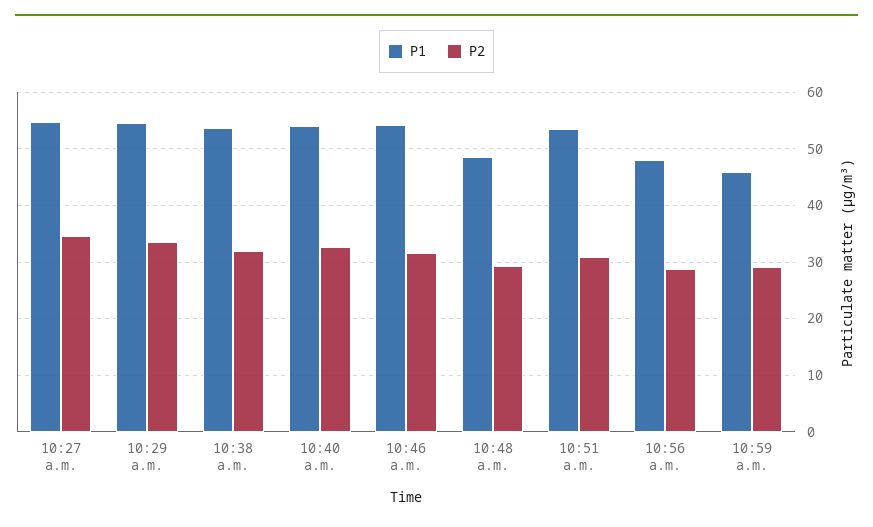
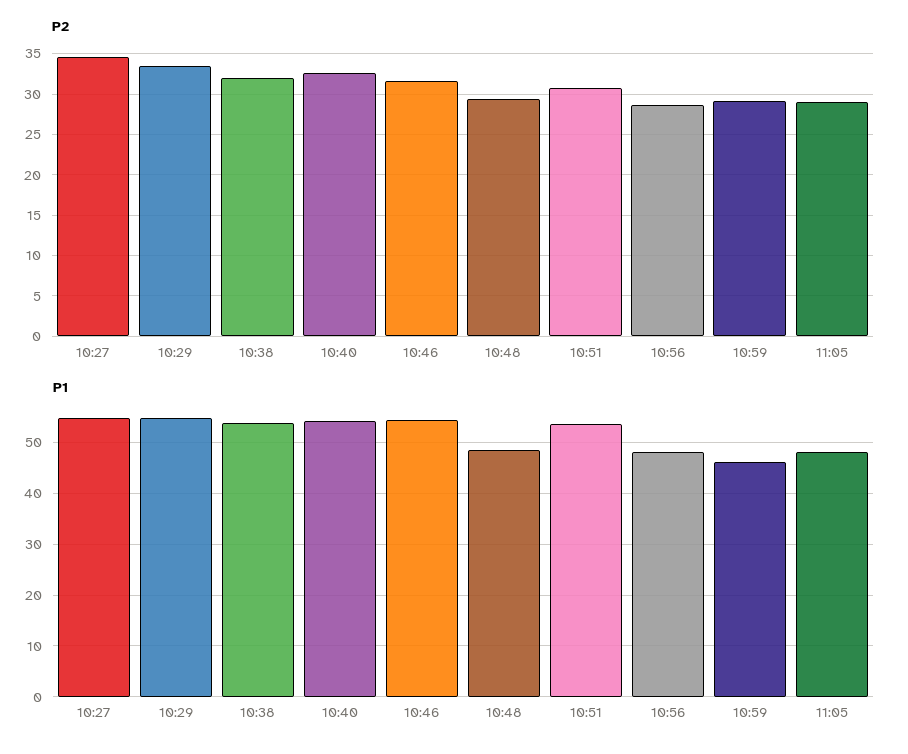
P2, 11:05: none -> 29
P1, 11:05: none -> 48

